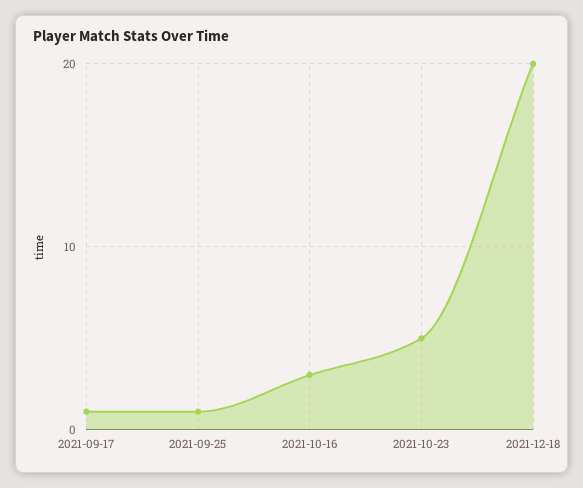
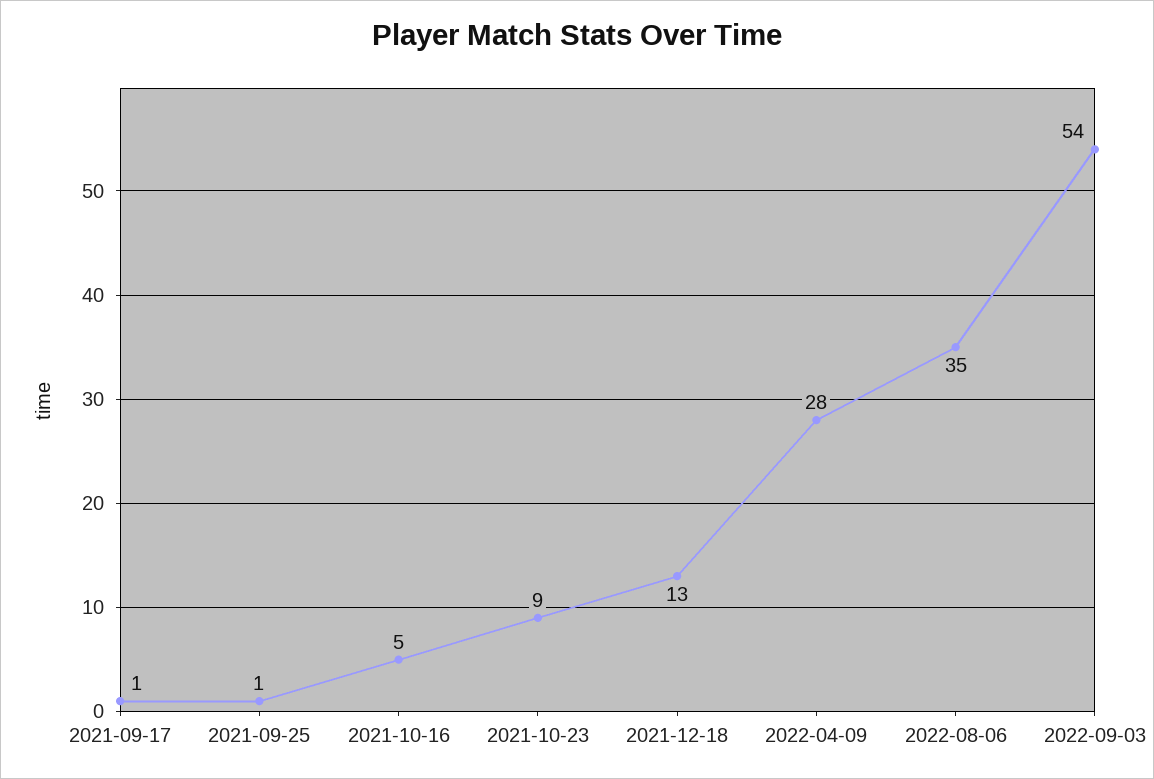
2021-10-16: 3 -> 5
2021-10-23: 5 -> 9
2021-12-18: 20 -> 13
2022-04-09: none -> 28
2022-08-06: none -> 35
2022-09-03: none -> 54

